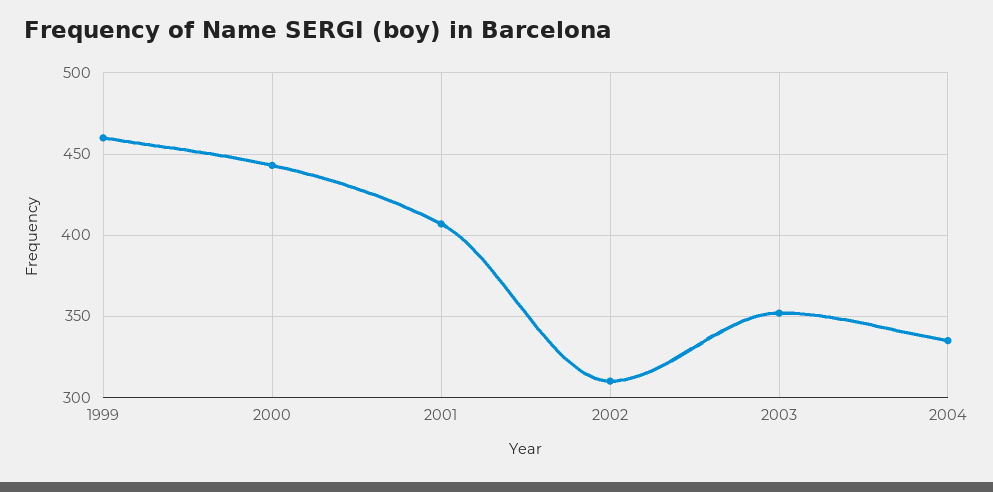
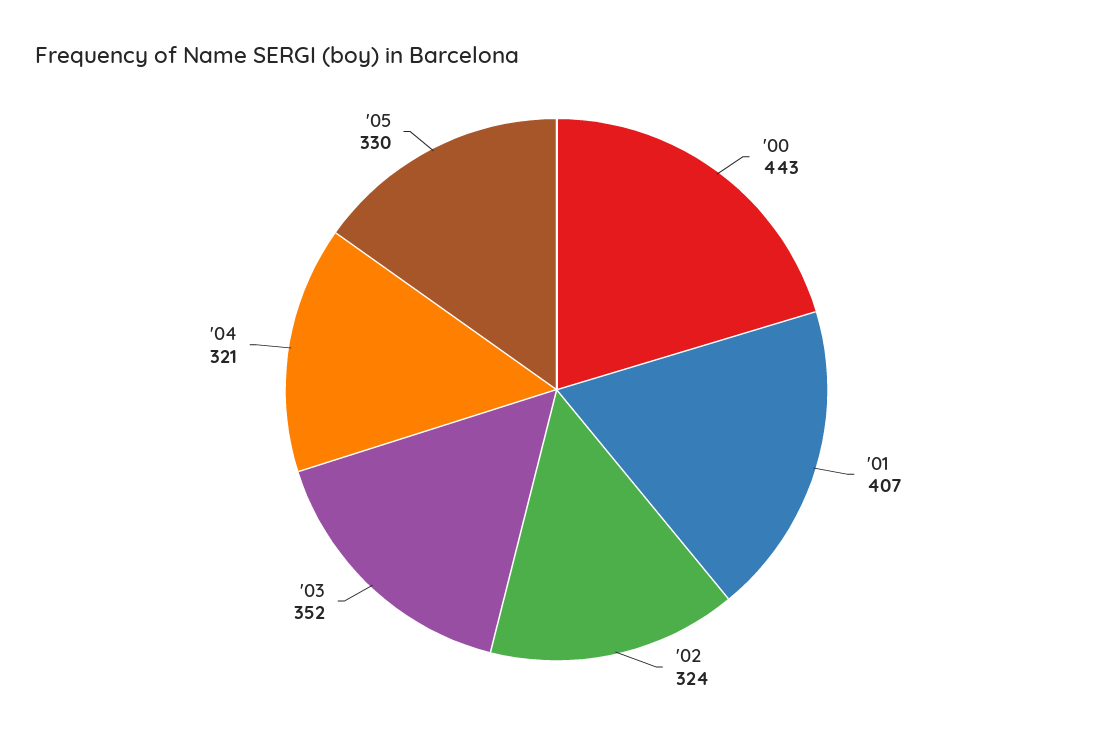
1999: 460 -> none
2002: 310 -> 324
2004: 335 -> 321
'05: none -> 330

